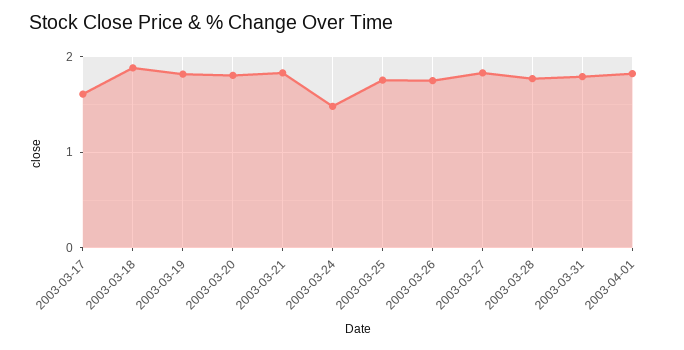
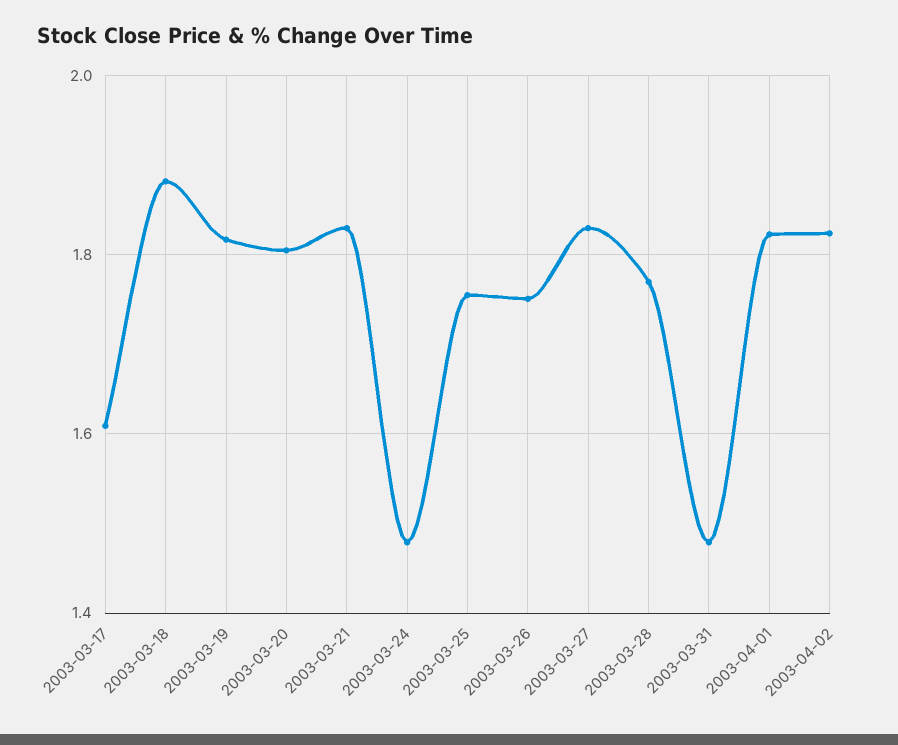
2003-03-31: 1.8 -> 1.48
2003-04-02: none -> 1.82

